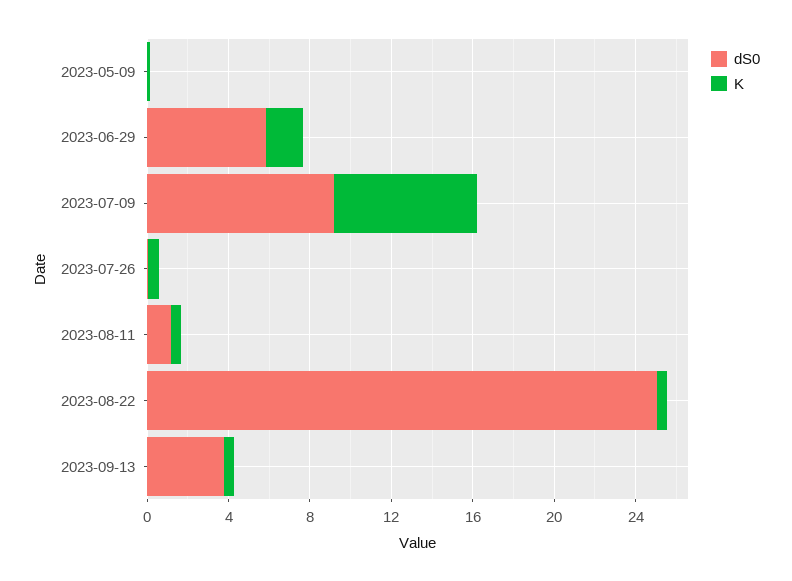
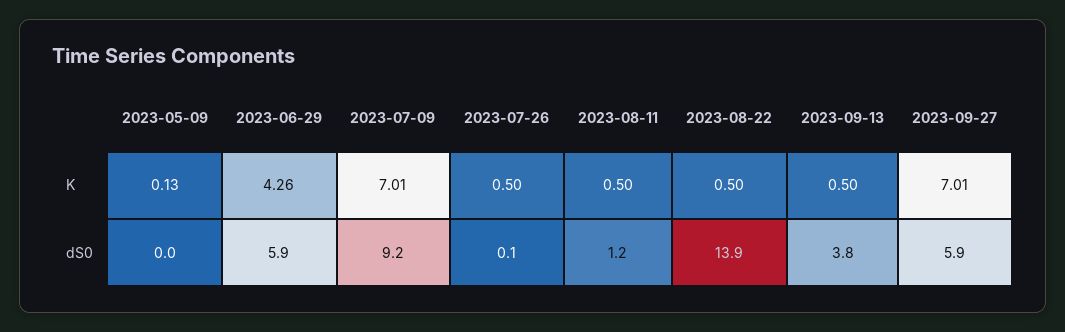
K, 2023-06-29: 2 -> 4.26
dS0, 2023-08-22: 25 -> 13.9
K, 2023-09-27: none -> 7.01
dS0, 2023-09-27: none -> 5.9

